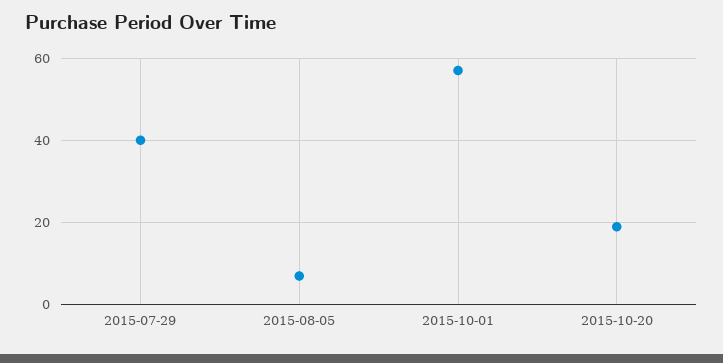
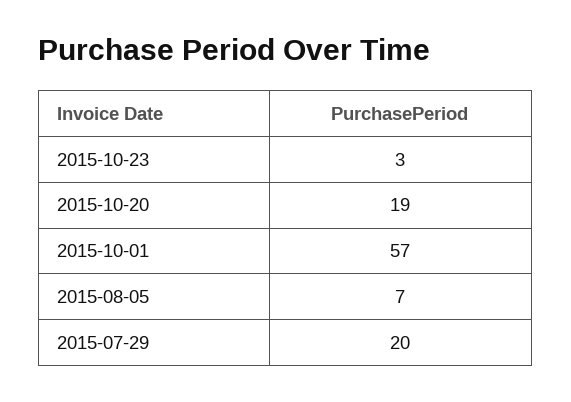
2015-07-29: 40 -> 20
2015-10-23: none -> 3

